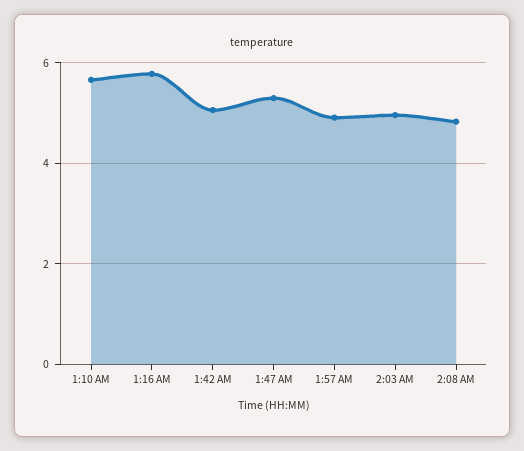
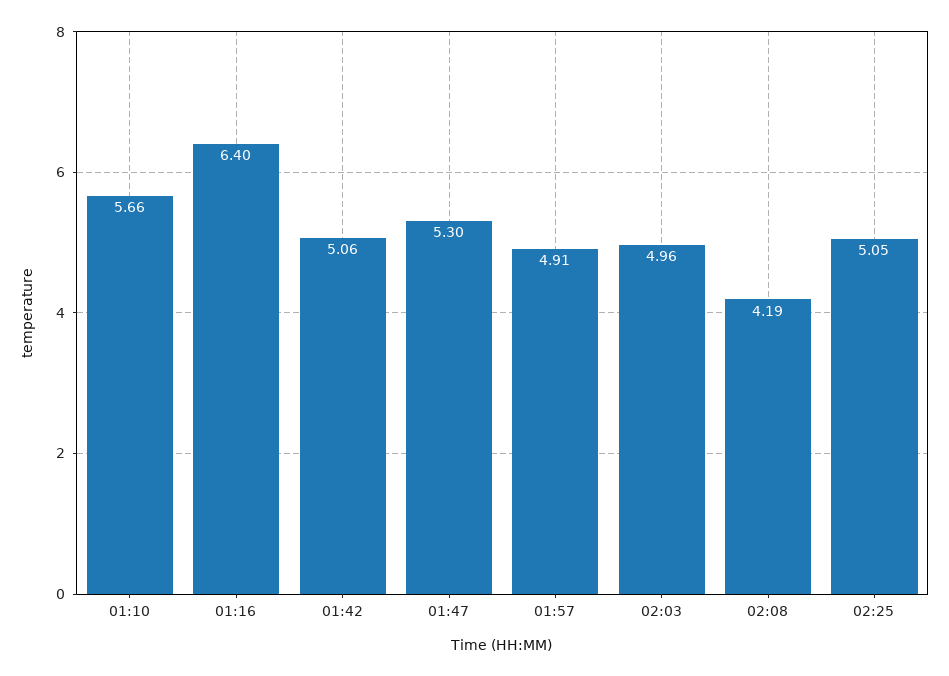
1:16 AM: 5.8 -> 6.4
2:08 AM: 4.8 -> 4.19
02:25: none -> 5.05

